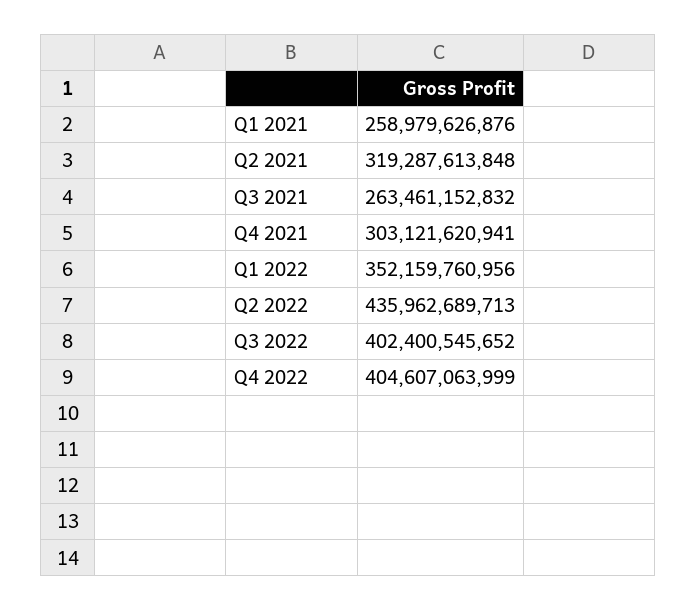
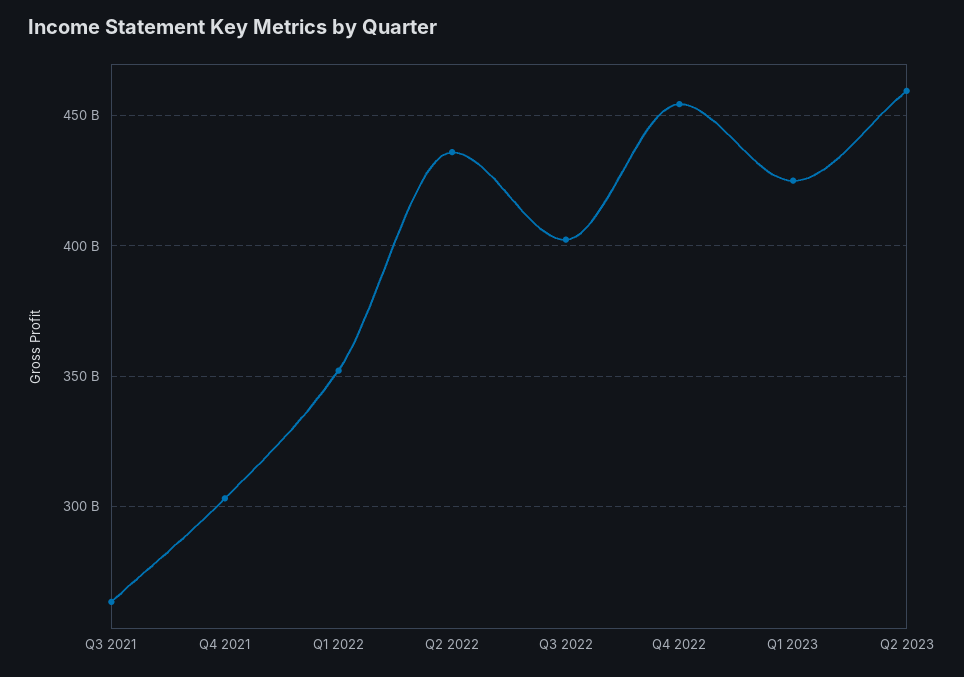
Q1 2021: 258979626876 -> none
Q2 2021: 319287613848 -> none
Q4 2022: 404607063999 -> 455000000000
Q1 2023: none -> 425000000000
Q2 2023: none -> 460000000000

